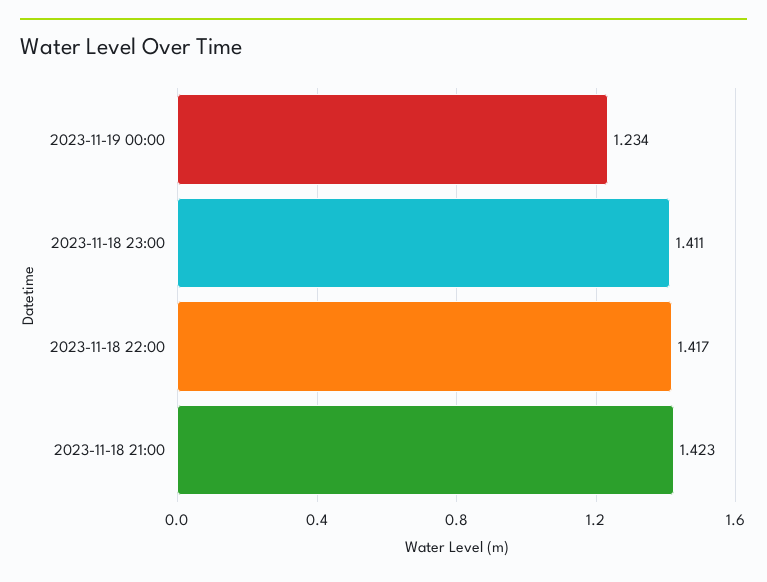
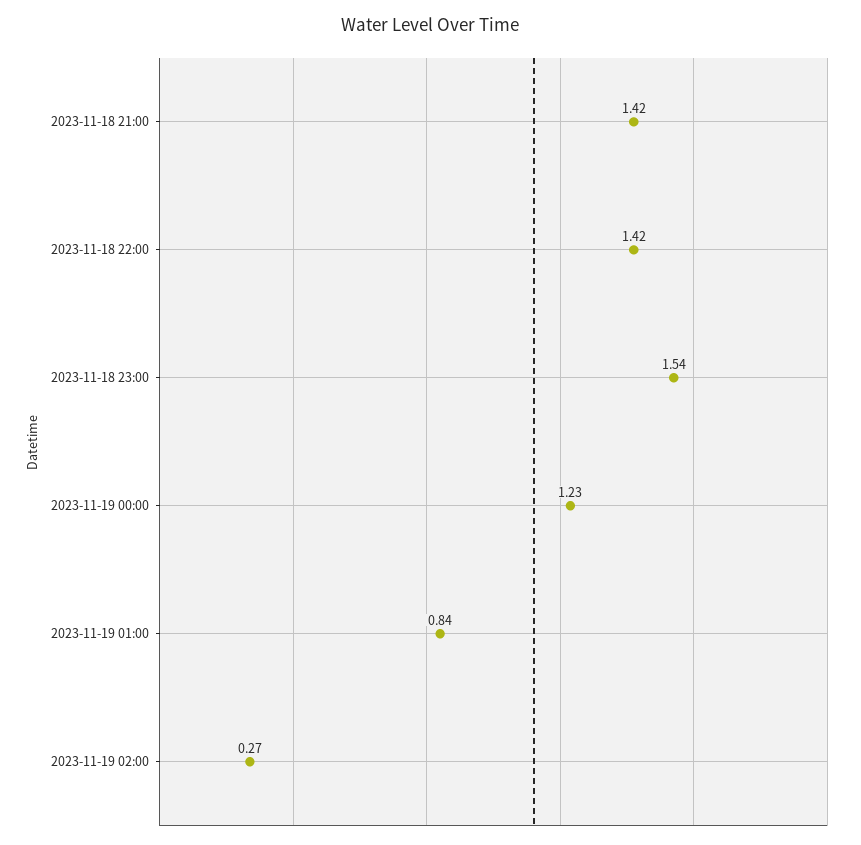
2023-11-18 23:00: 1.411 -> 1.54
2023-11-19 01:00: none -> 0.84
2023-11-19 02:00: none -> 0.27

